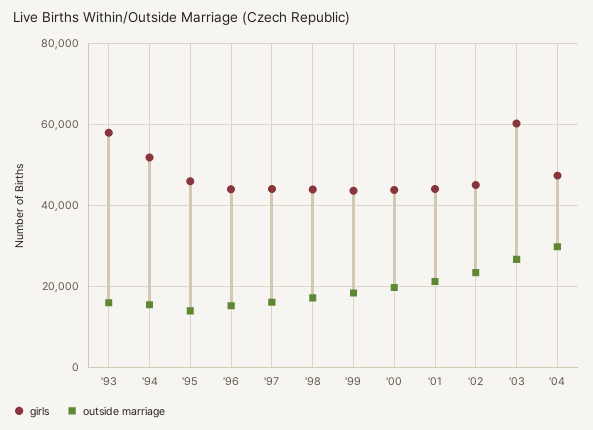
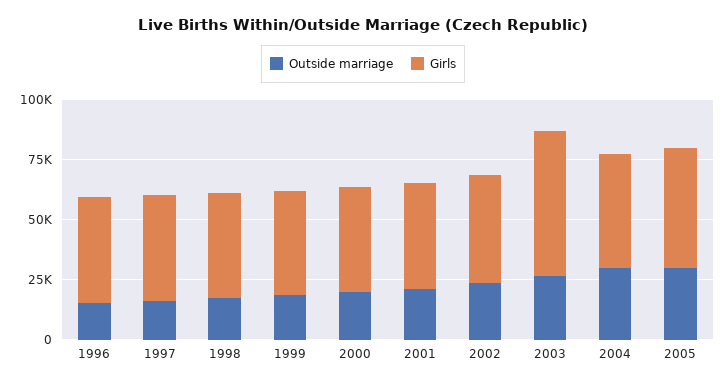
girls, '93: 58000 -> none
outside marriage, '93: 16000 -> none
girls, '94: 52000 -> none
outside marriage, '94: 16000 -> none
girls, '95: 46000 -> none
outside marriage, '95: 14000 -> none
outside marriage, 2005: none -> 30000
girls, 2005: none -> 50000

